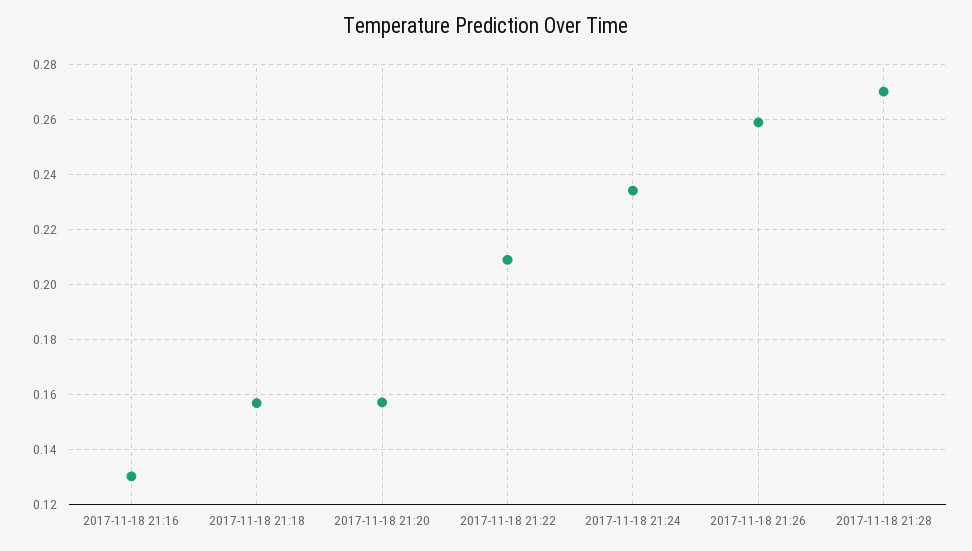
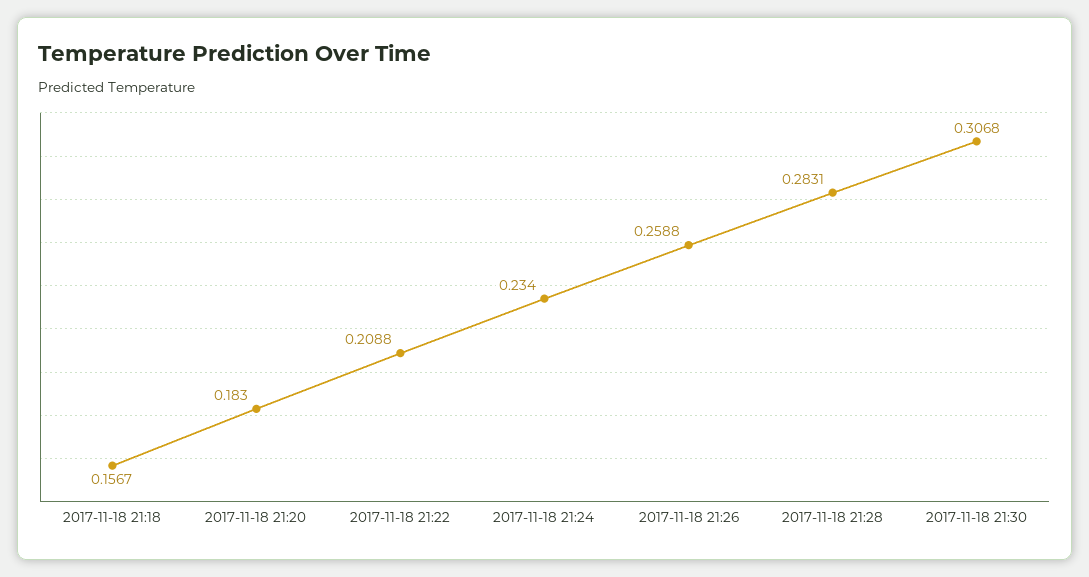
2017-11-18 21:16: 0.13 -> none
2017-11-18 21:20: 0.1575 -> 0.183
2017-11-18 21:28: 0.27 -> 0.2831
2017-11-18 21:30: none -> 0.3068

